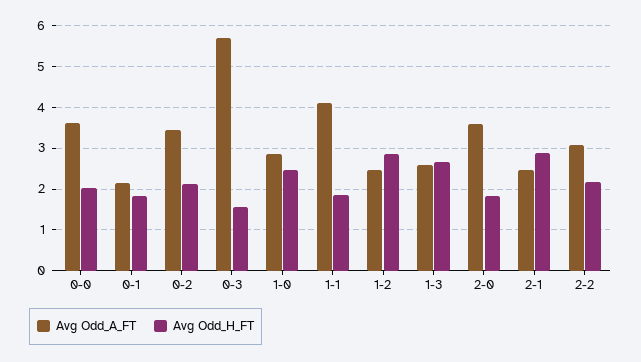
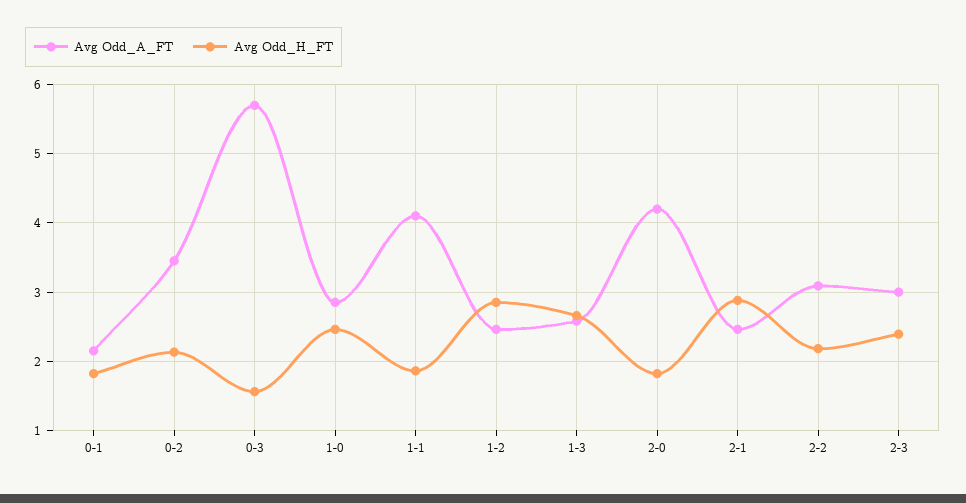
Avg Odd_A_FT, 0-0: 3.6 -> none
Avg Odd_H_FT, 0-0: 2 -> none
Avg Odd_A_FT, 2-0: 3.6 -> 4.2
Avg Odd_A_FT, 2-3: none -> 3
Avg Odd_H_FT, 2-3: none -> 2.4

